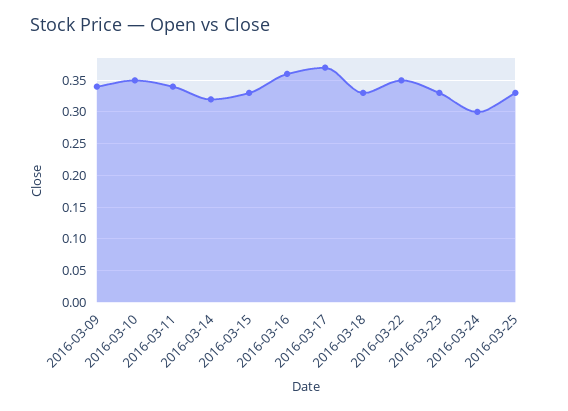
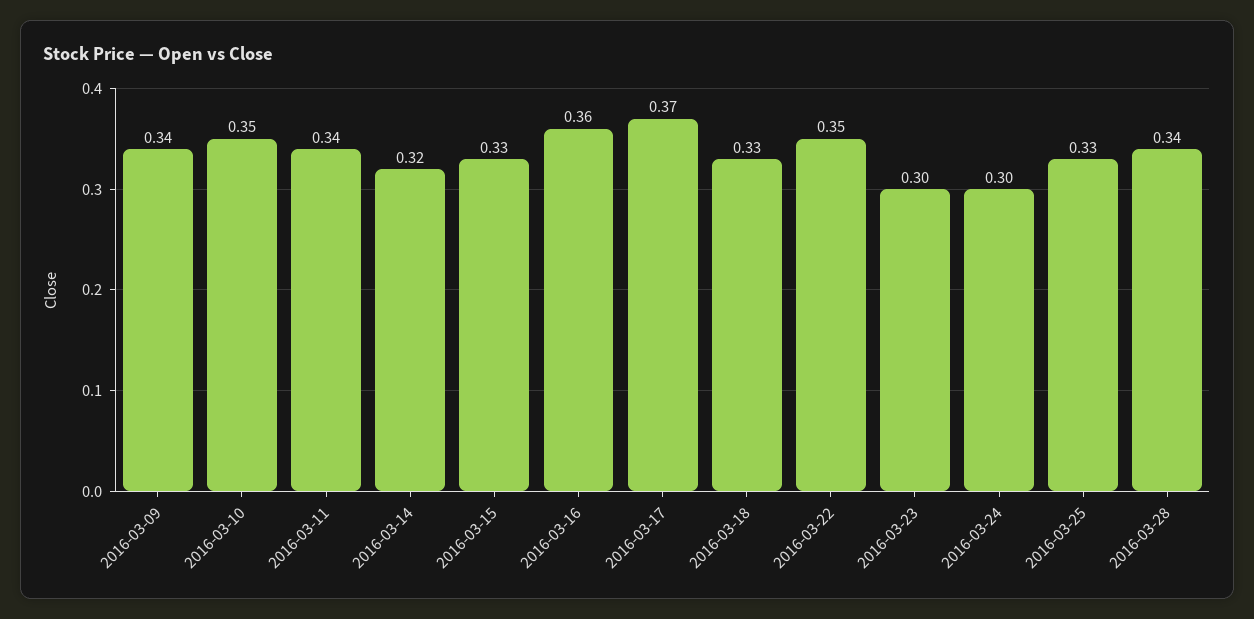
2016-03-23: 0.33 -> 0.3
2016-03-28: none -> 0.34

